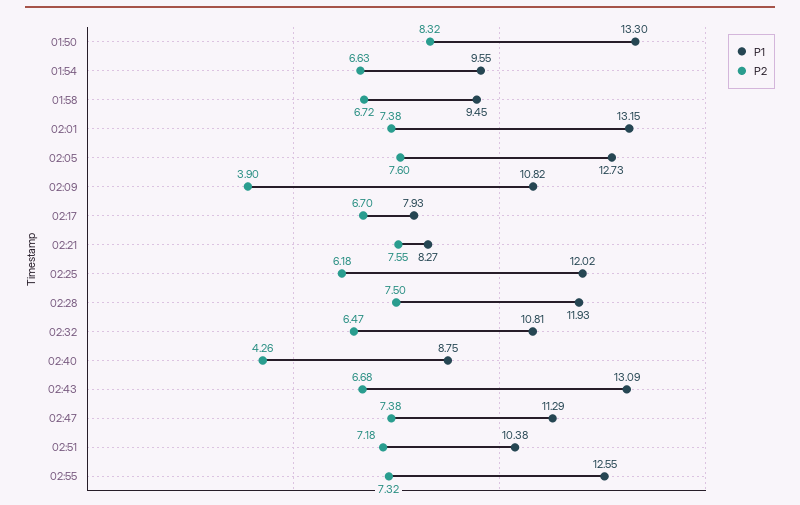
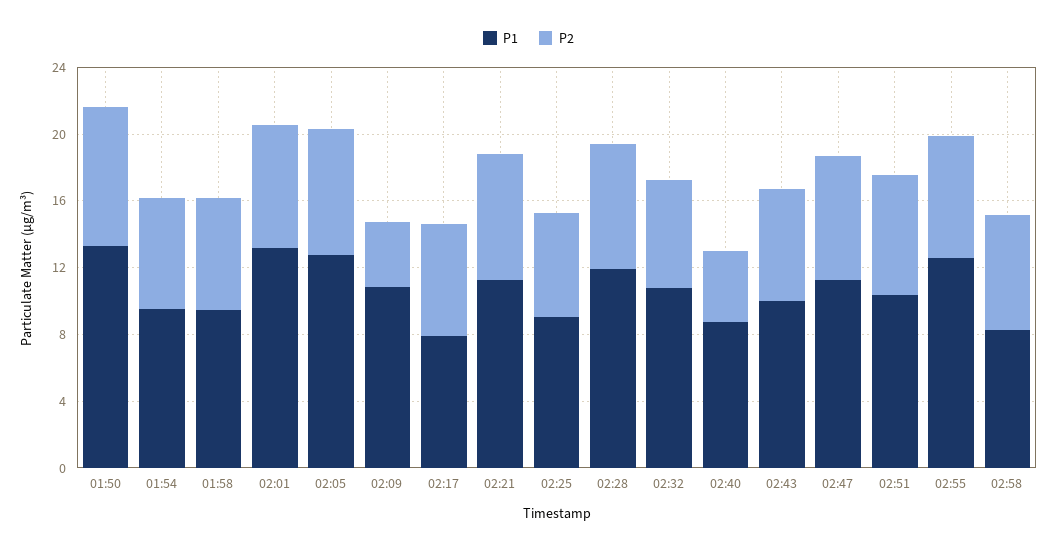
P1, 02:21: 8.27 -> 11
P1, 02:25: 12.02 -> 9
P1, 02:43: 13.09 -> 10
P1, 02:58: none -> 8
P2, 02:58: none -> 7

